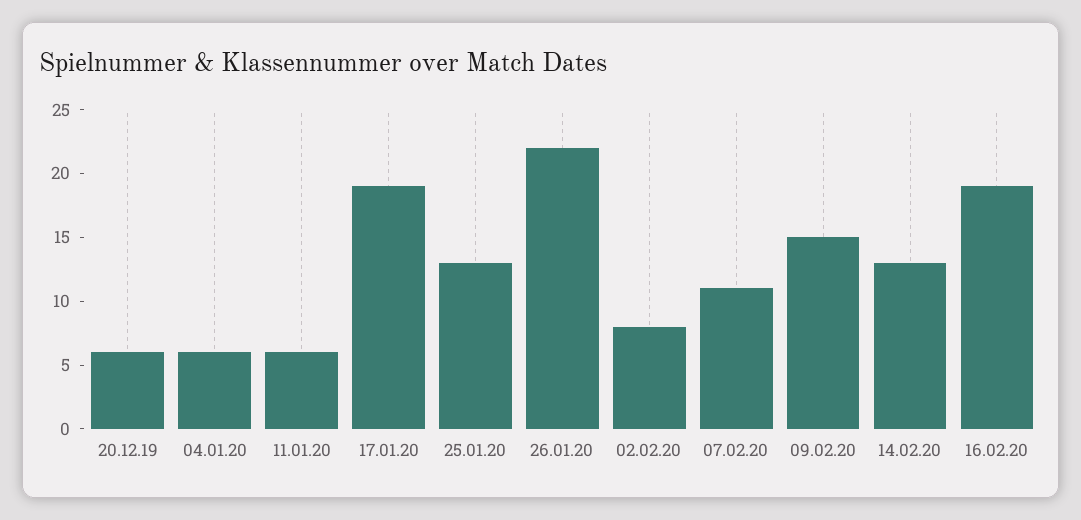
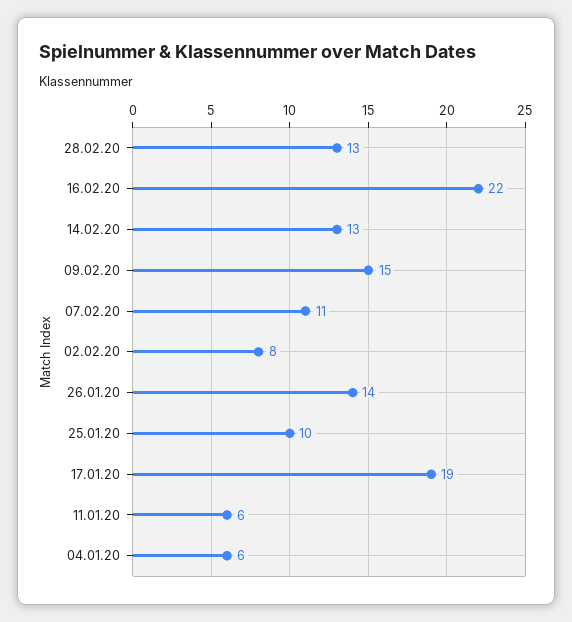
20.12.19: 6 -> none
25.01.20: 13 -> 10
26.01.20: 22 -> 14
16.02.20: 19 -> 22
28.02.20: none -> 13

